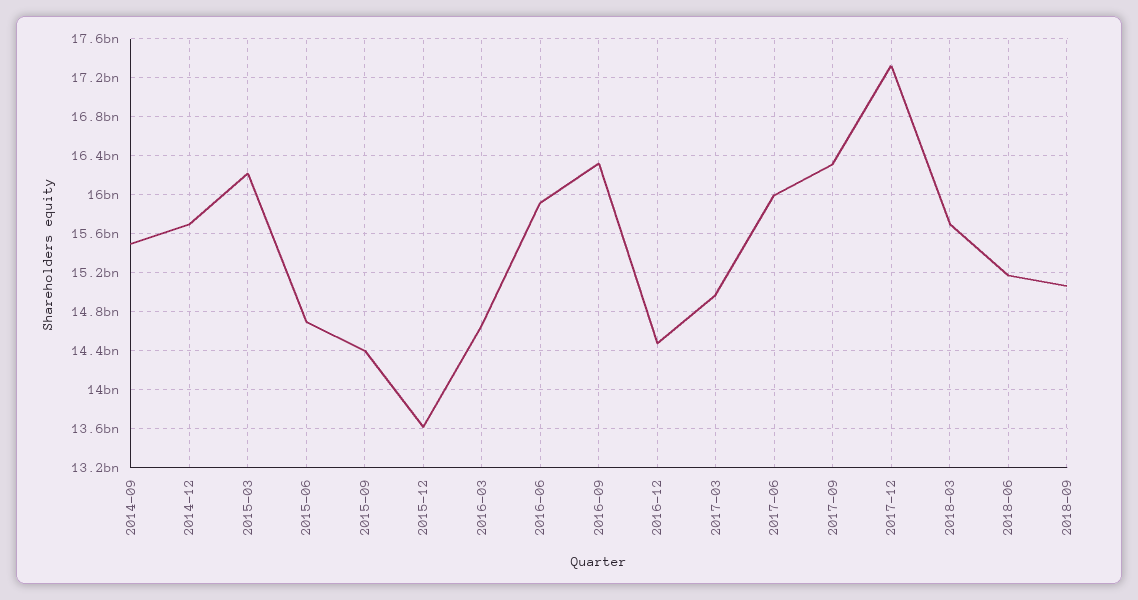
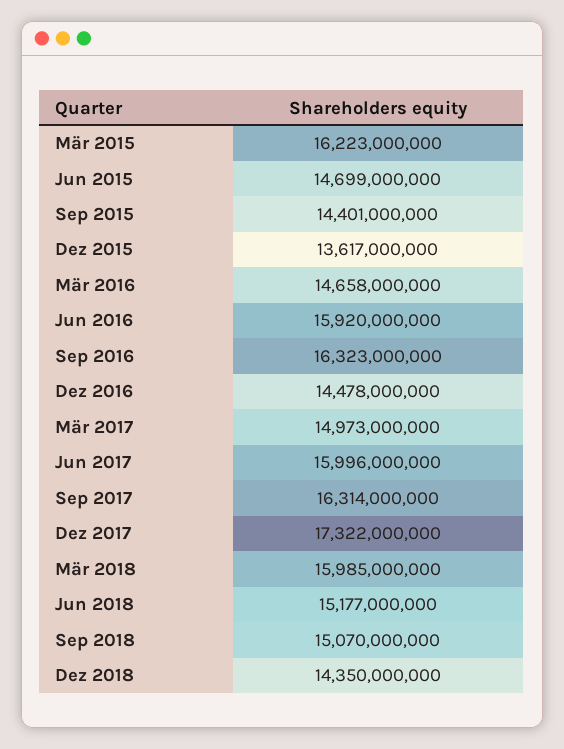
2014-09: 15500000000 -> none
2014-12: 15700000000 -> none
2018-03: 15700000000 -> 15985000000
Dez 2018: none -> 14350000000

